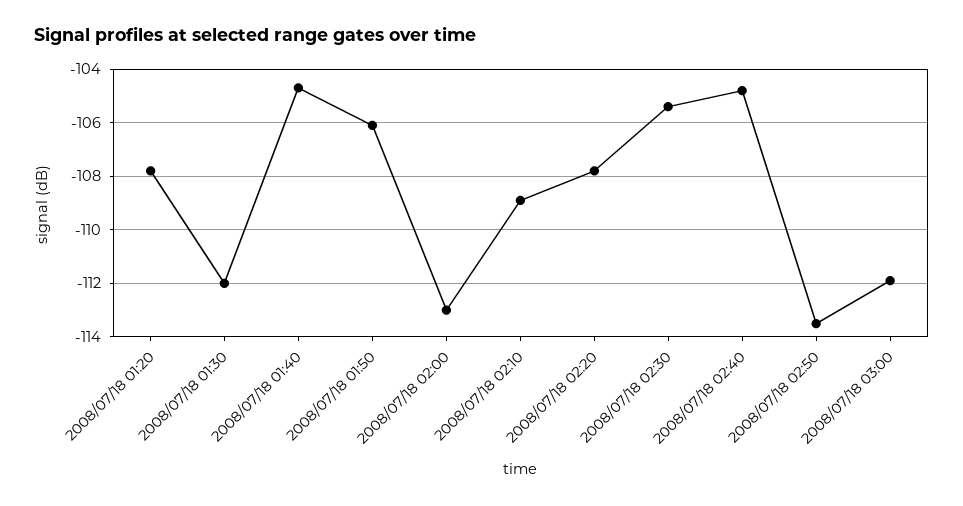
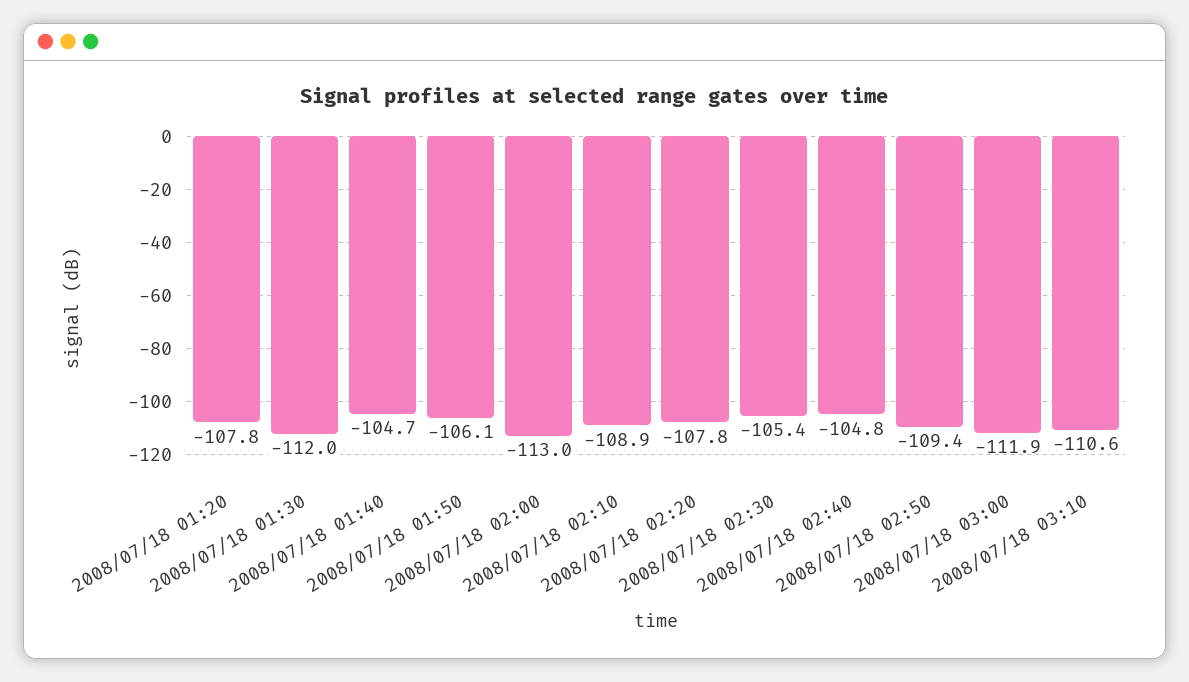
2008/07/18 02:50: -113.5 -> -109.4
2008/07/18 03:10: none -> -110.6

